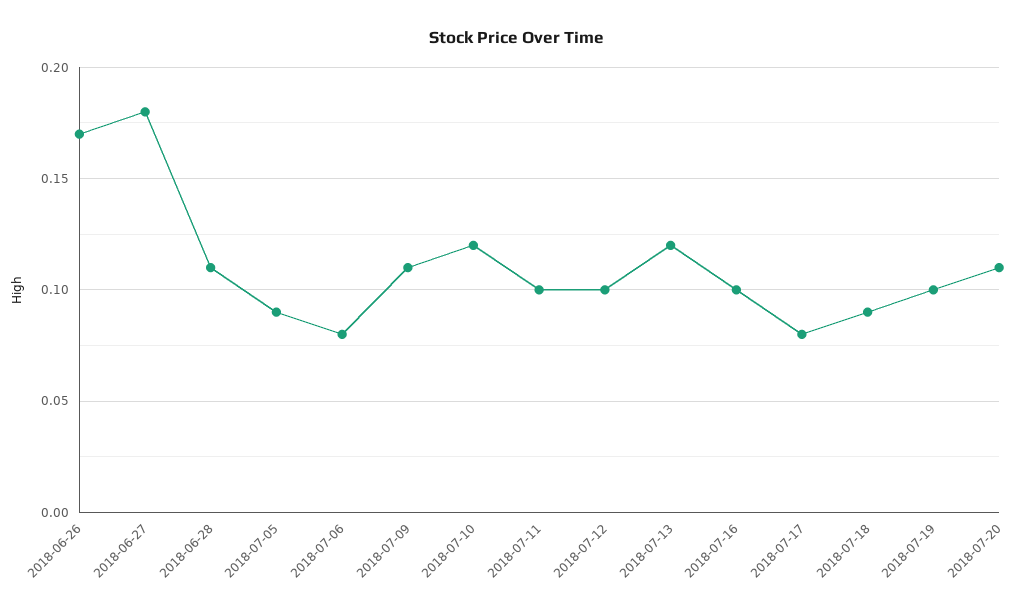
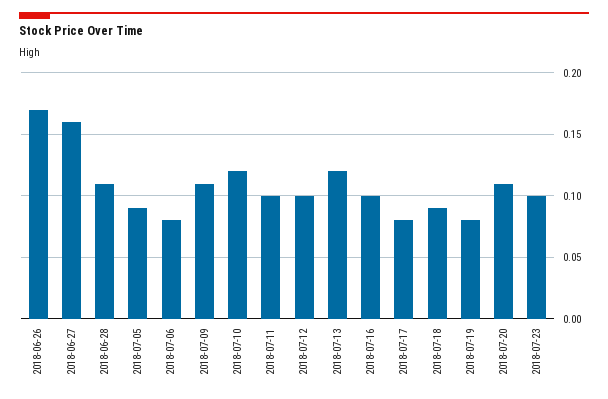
2018-06-27: 0.18 -> 0.16
2018-07-19: 0.1 -> 0.08
2018-07-23: none -> 0.1

